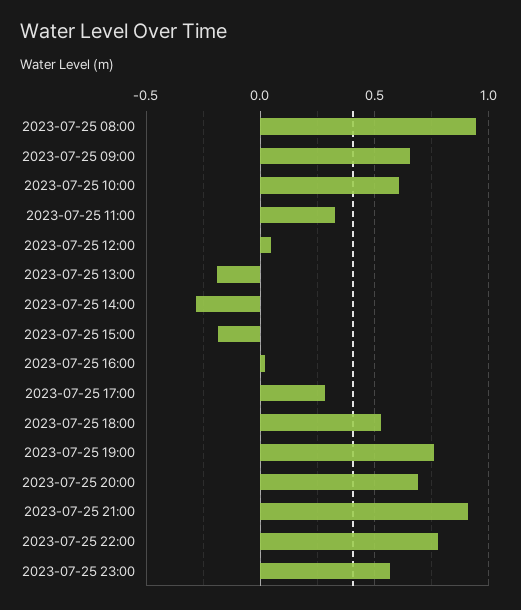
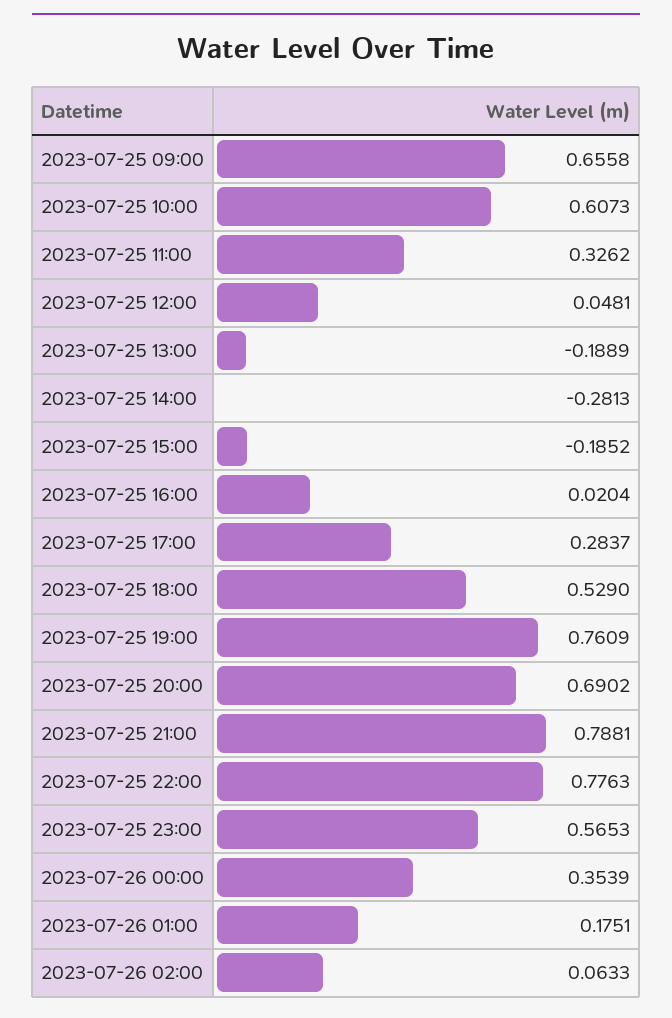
2023-07-25 08:00: 0.95 -> none
2023-07-25 21:00: 0.9 -> 0.7881
2023-07-26 00:00: none -> 0.3539
2023-07-26 01:00: none -> 0.1751
2023-07-26 02:00: none -> 0.0633

